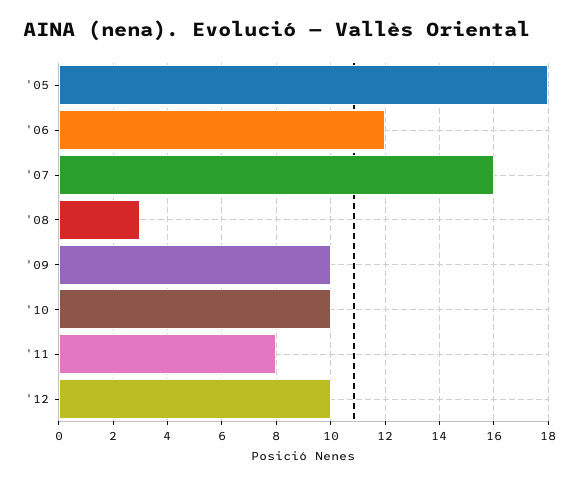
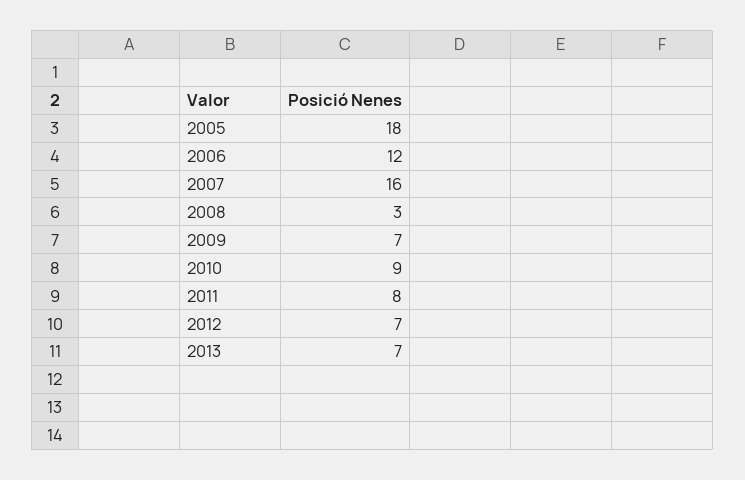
'09: 10 -> 7
'10: 10 -> 9
'12: 10 -> 7
2013: none -> 7

